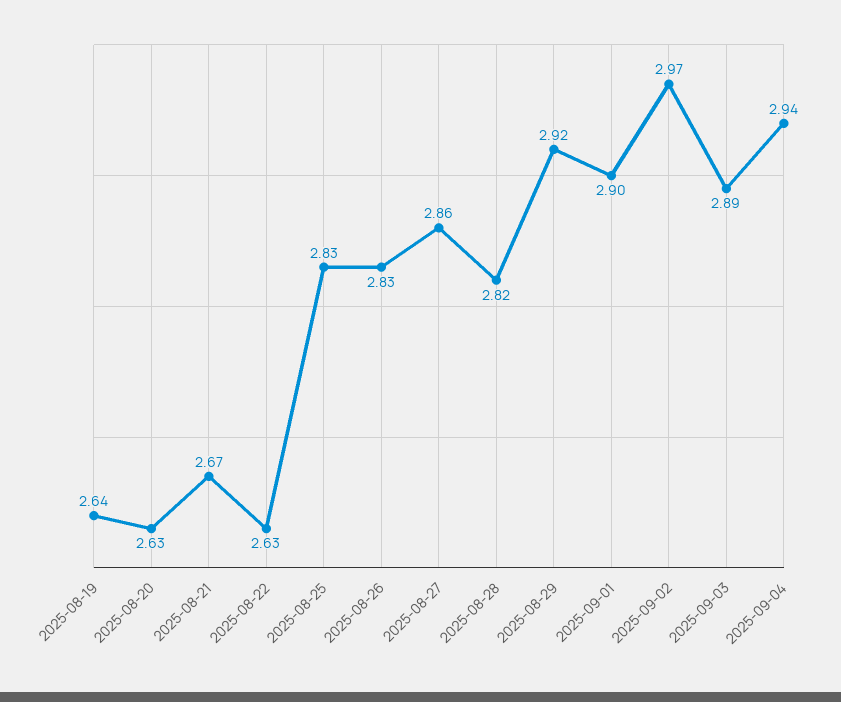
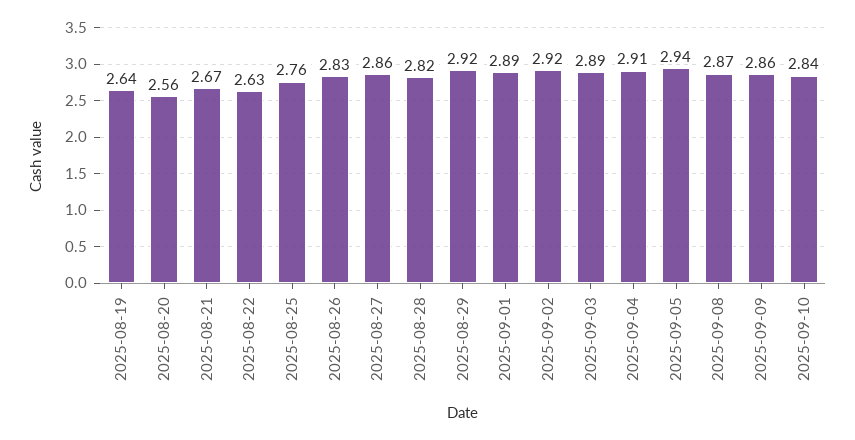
2025-08-20: 2.63 -> 2.56
2025-08-25: 2.83 -> 2.76
2025-09-01: 2.9 -> 2.89
2025-09-02: 2.97 -> 2.92
2025-09-04: 2.94 -> 2.91
2025-09-05: none -> 2.94
2025-09-08: none -> 2.87
2025-09-09: none -> 2.86
2025-09-10: none -> 2.84

